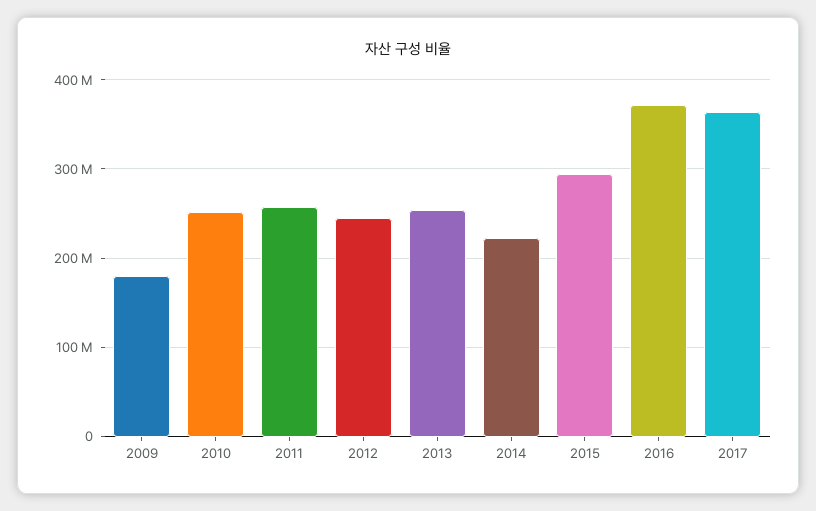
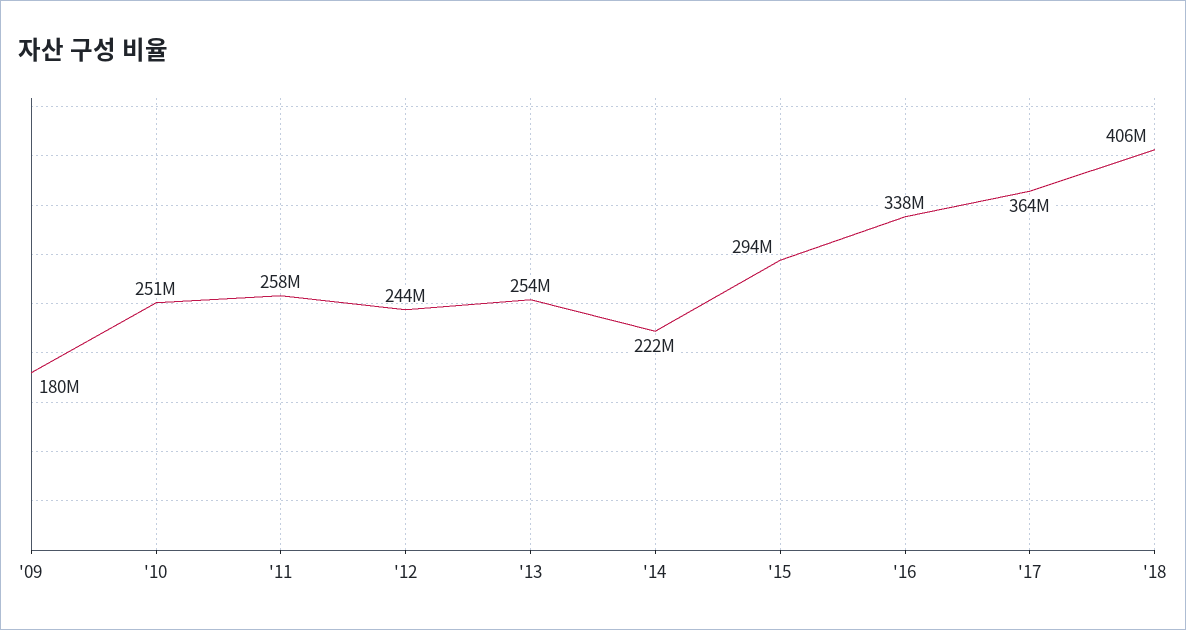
2016: 370000000 -> 338000000
'18: none -> 406000000

